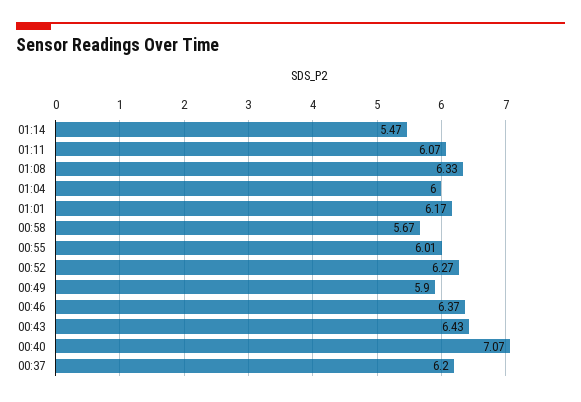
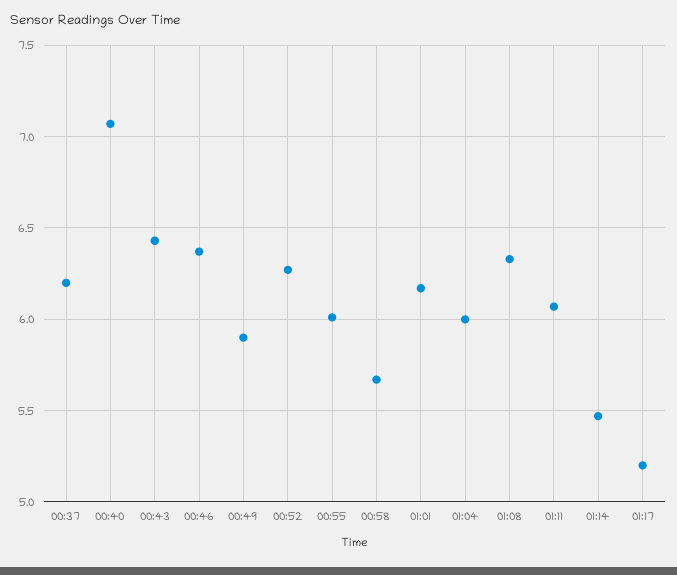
01:17: none -> 5.2

